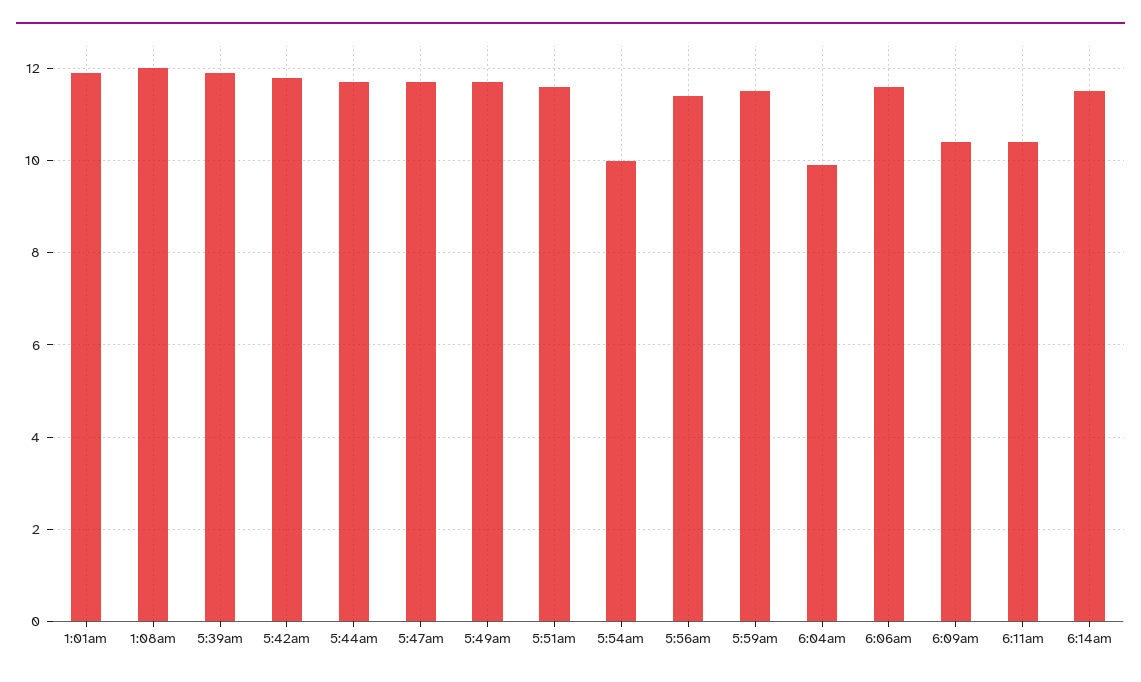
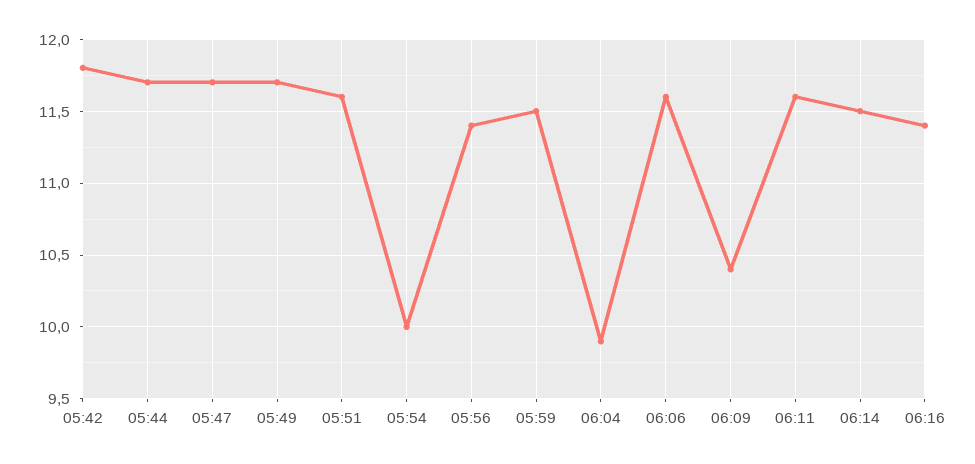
1:01am: 12 -> none
1:08am: 12 -> none
5:39am: 12 -> none
6:11am: 10.5 -> 11.6
06:16: none -> 11.4

